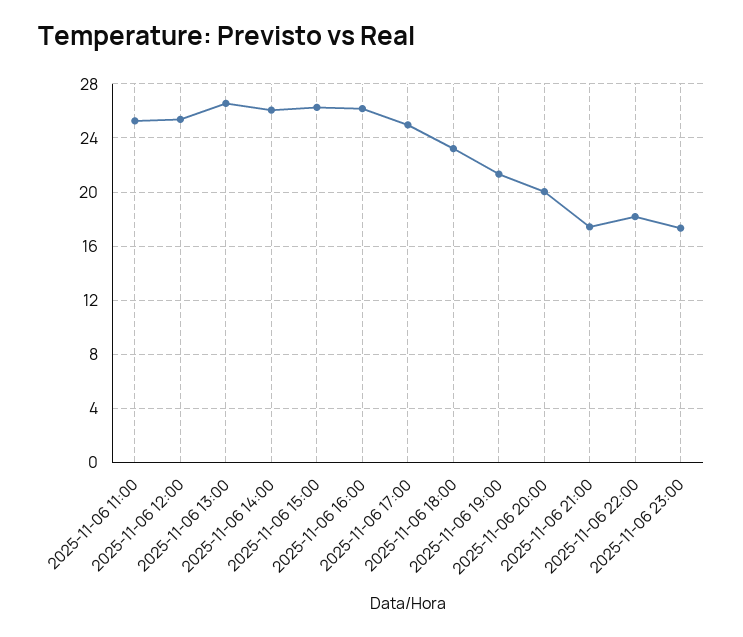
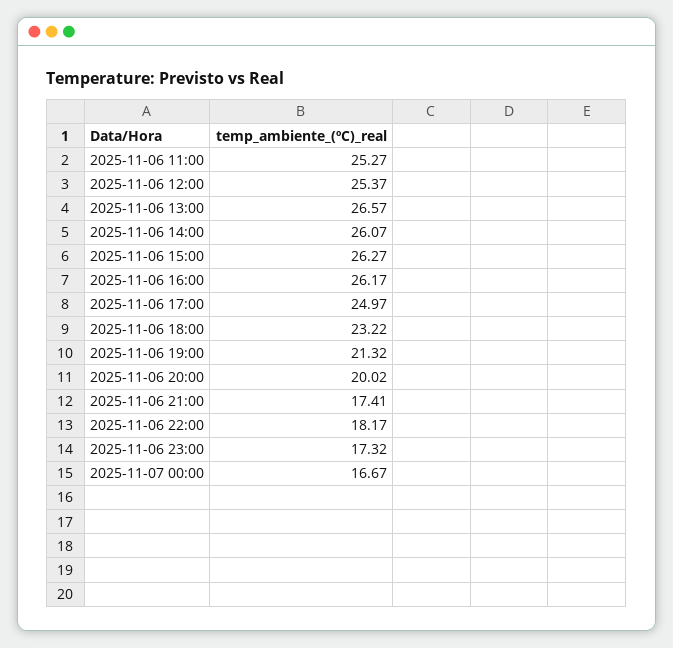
2025-11-07 00:00: none -> 16.67

